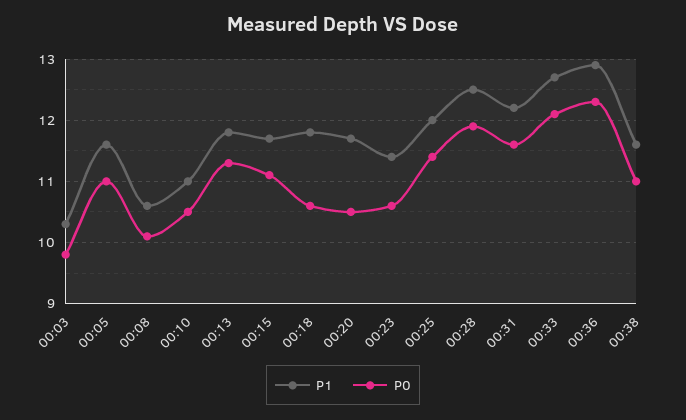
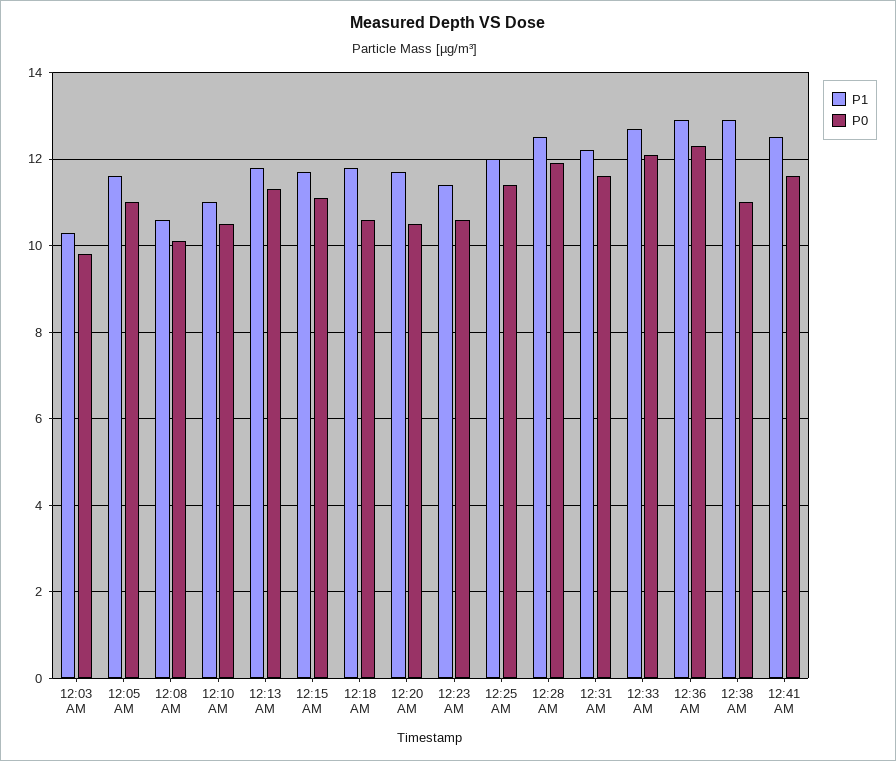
P1, 00:38: 11.6 -> 13
P1, 12:41 AM: none -> 12.5
P0, 12:41 AM: none -> 11.5

